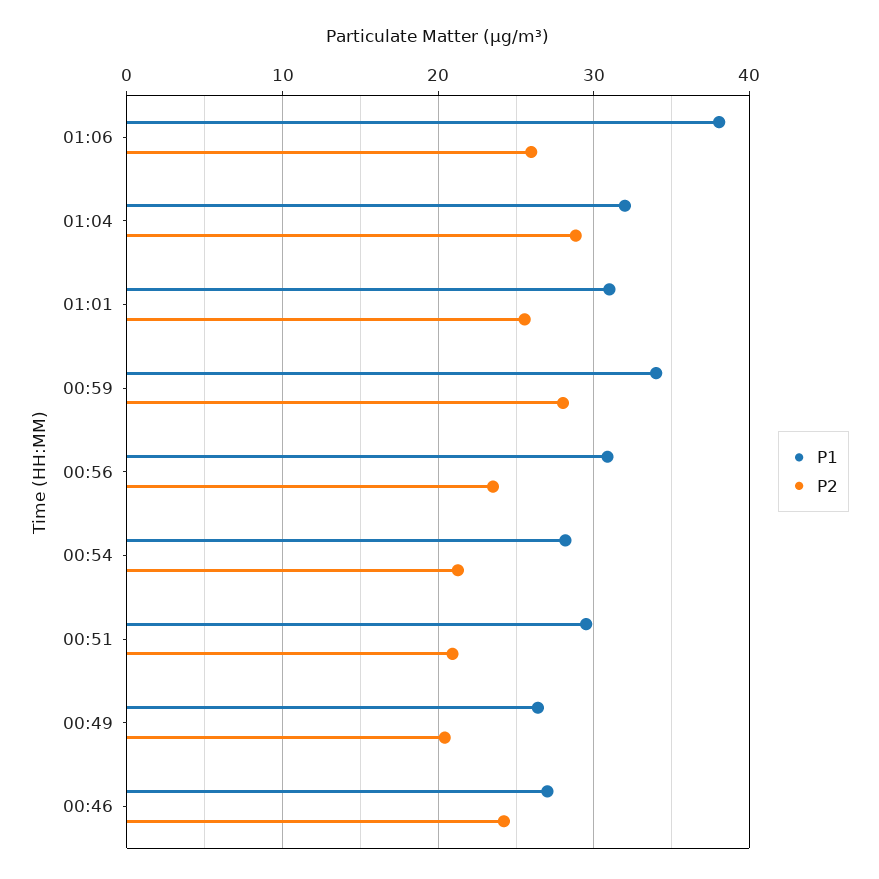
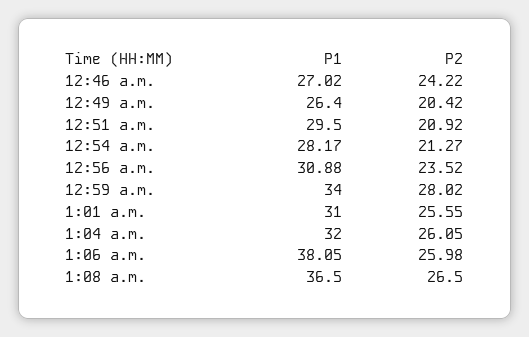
P2, 01:04: 29 -> 26.05
P1, 1:08 a.m.: none -> 36.5
P2, 1:08 a.m.: none -> 26.5

